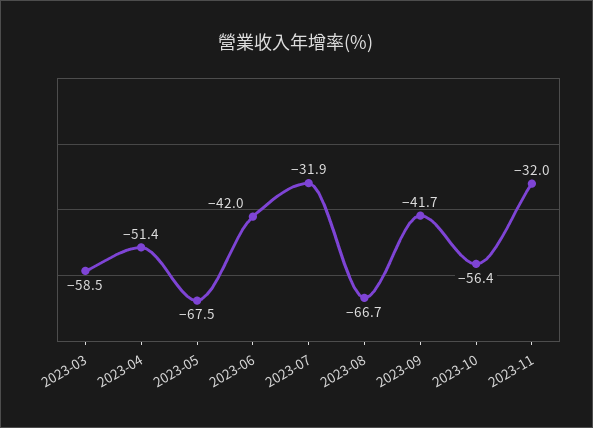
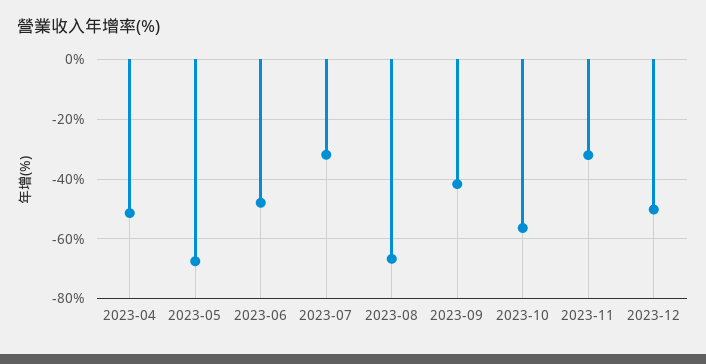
2023-03: -58.5 -> none
2023-06: -42 -> -47.5
2023-12: none -> -50

